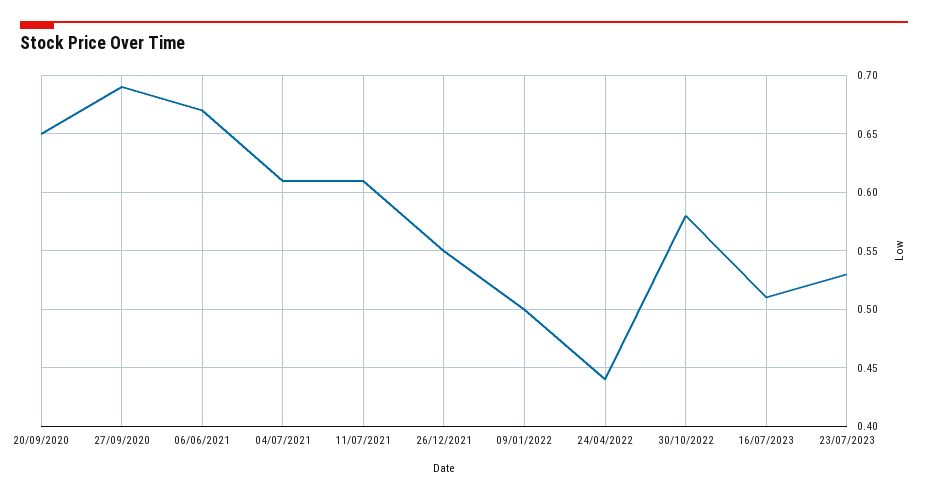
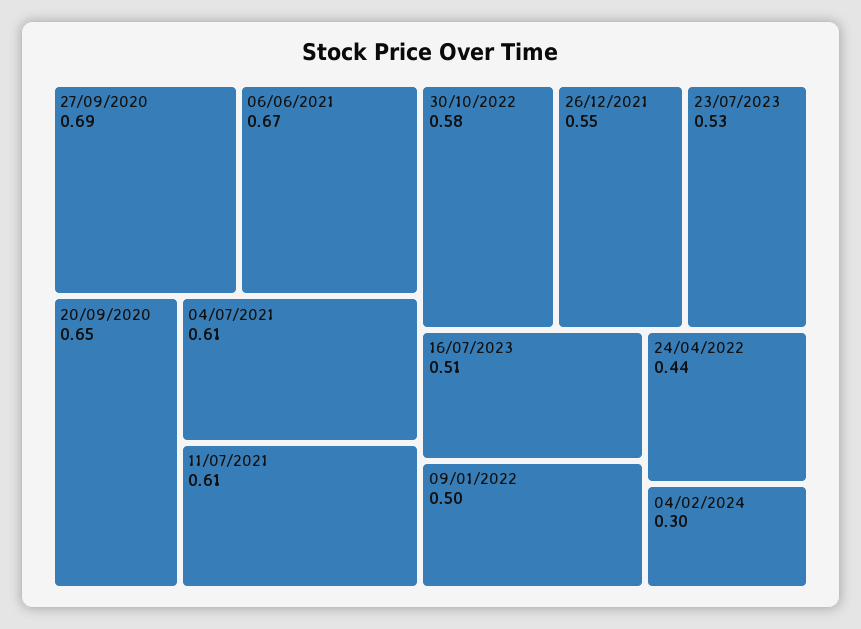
04/02/2024: none -> 0.3

